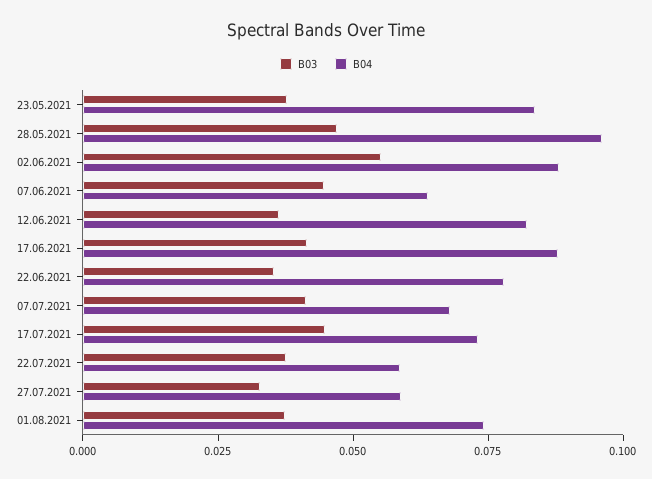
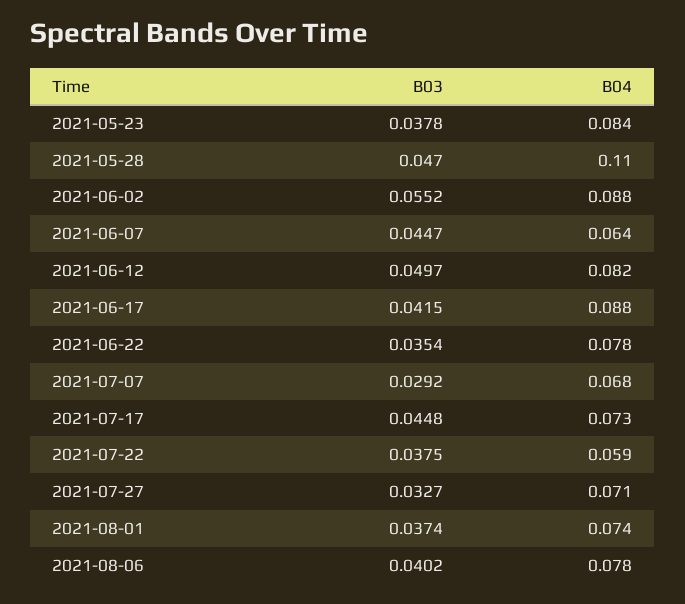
B04, 28.05.2021: 0.095 -> 0.11
B03, 12.06.2021: 0.035 -> 0.0497
B03, 07.07.2021: 0.04 -> 0.0292
B04, 27.07.2021: 0.06 -> 0.071
B03, 2021-08-06: none -> 0.0402
B04, 2021-08-06: none -> 0.078

